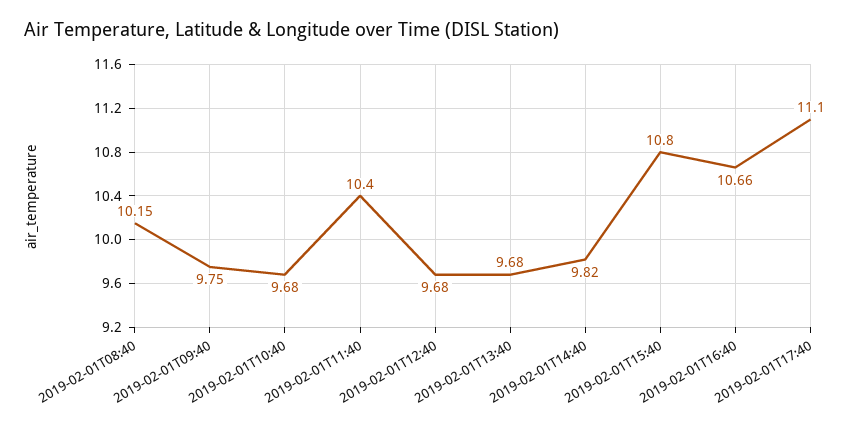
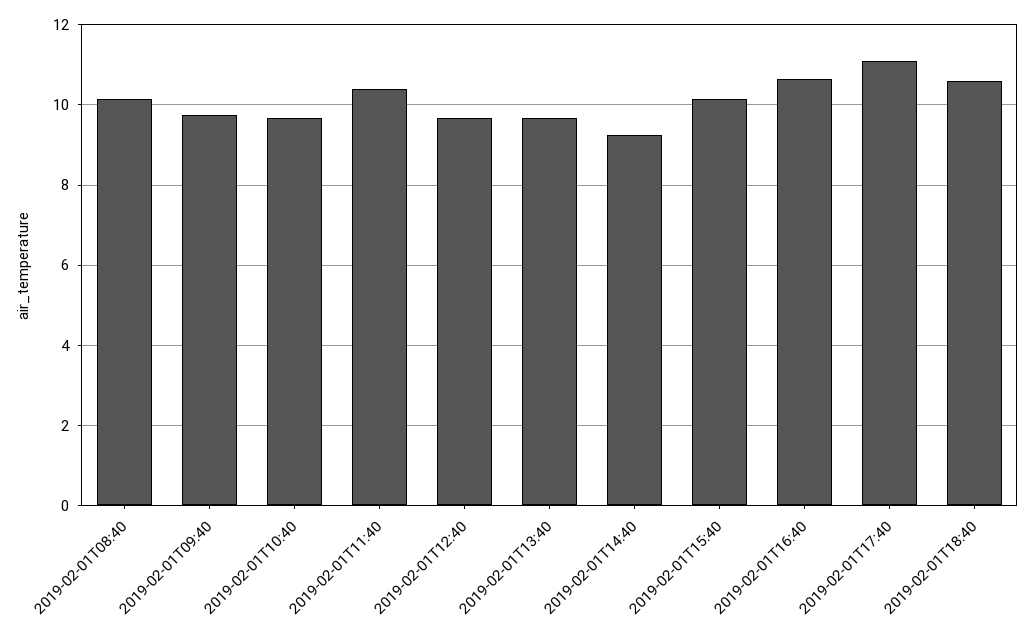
2019-02-01T14:40: 9.82 -> 9.2
2019-02-01T15:40: 10.8 -> 10.2
2019-02-01T18:40: none -> 10.6

